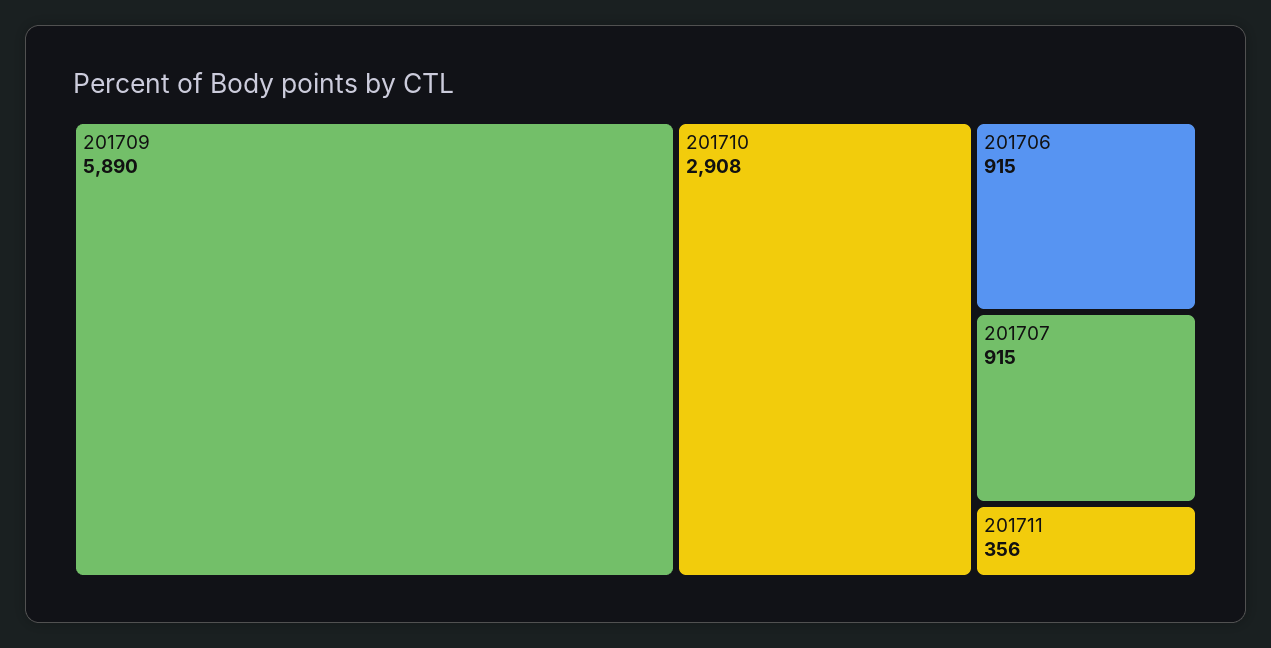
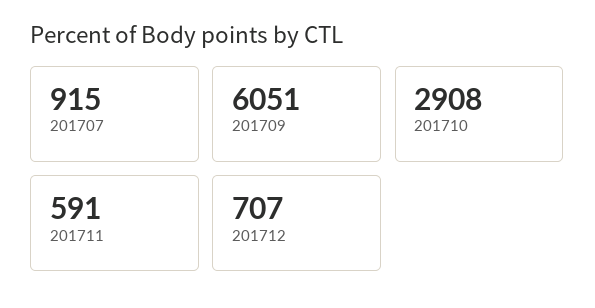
201709: 5890 -> 6051
201706: 915 -> none
201711: 356 -> 591
201712: none -> 707

